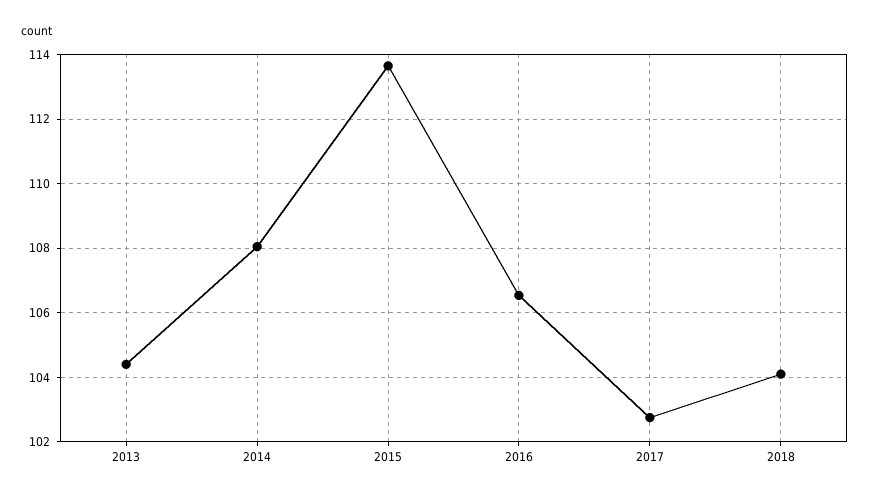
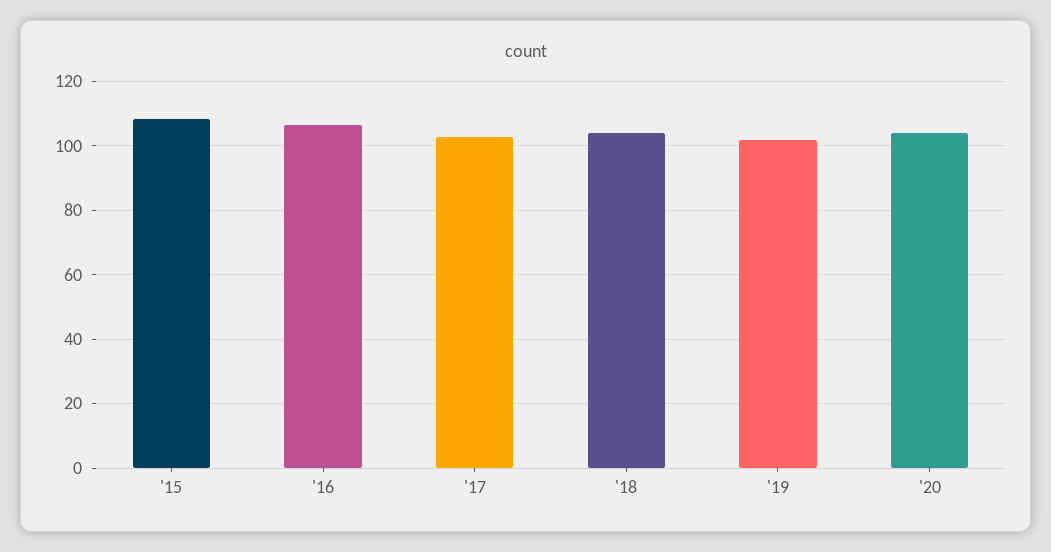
2013: 104.4 -> none
2014: 108 -> none
2015: 113.6 -> 108
'19: none -> 102
'20: none -> 104

